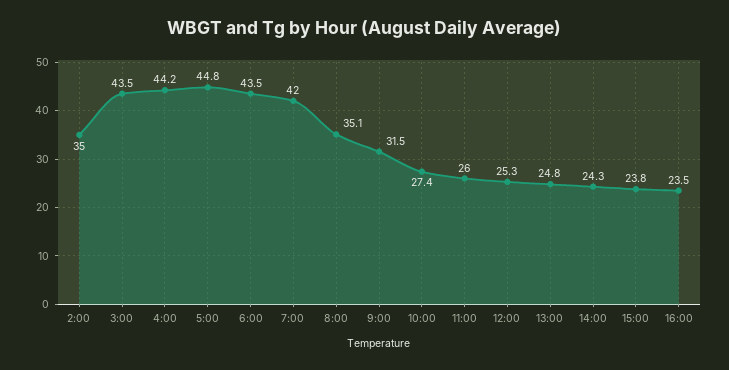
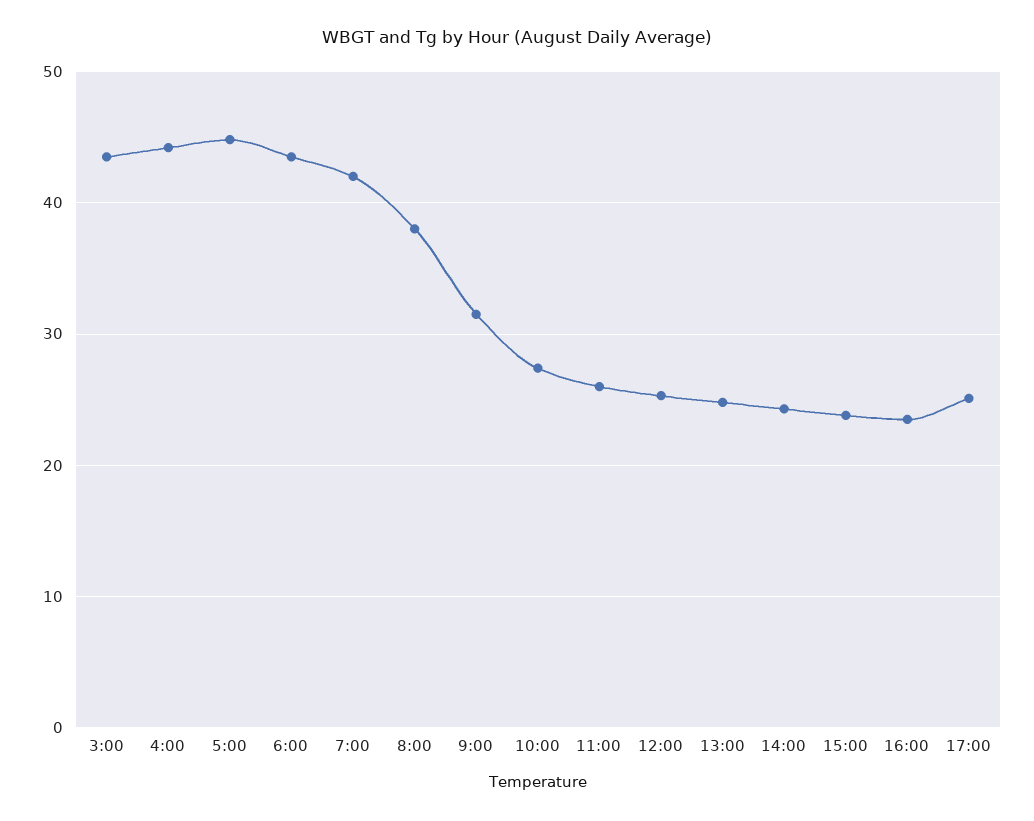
2:00: 35 -> none
8:00: 35.1 -> 38
17:00: none -> 25

